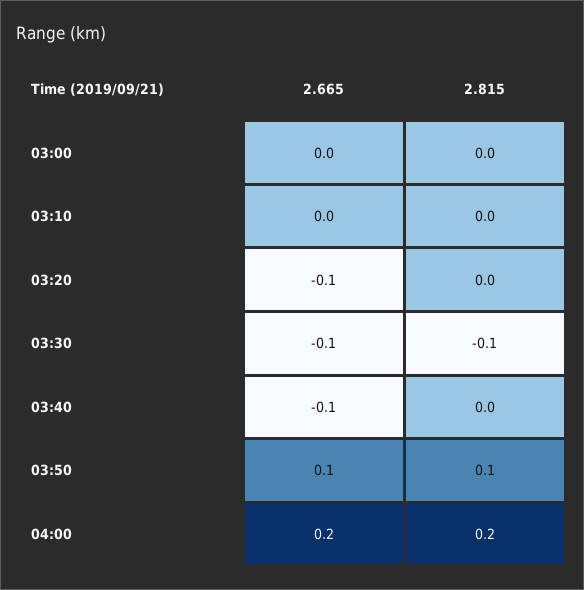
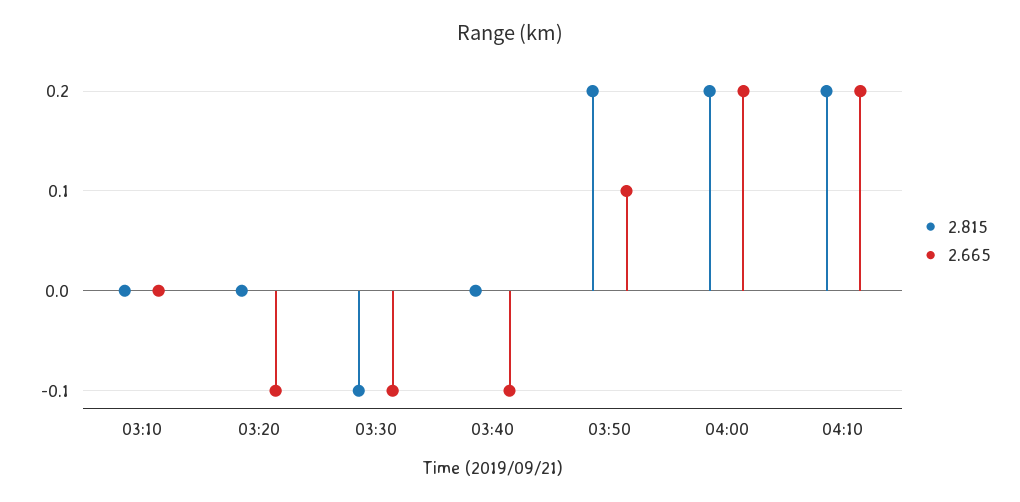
2.665, 03:00: 0 -> none
2.815, 03:00: 0 -> none
2.815, 03:50: 0.1 -> 0.2
2.815, 04:10: none -> 0.2
2.665, 04:10: none -> 0.2

